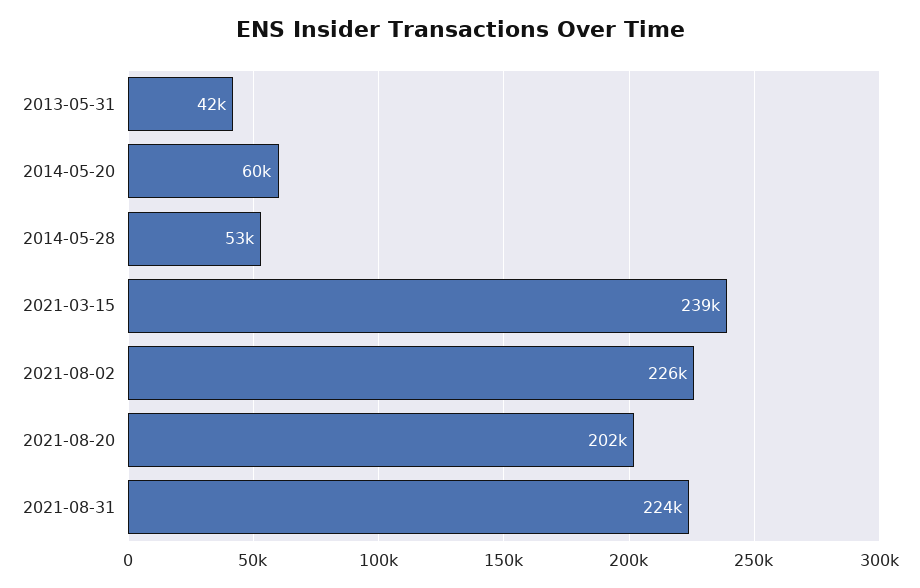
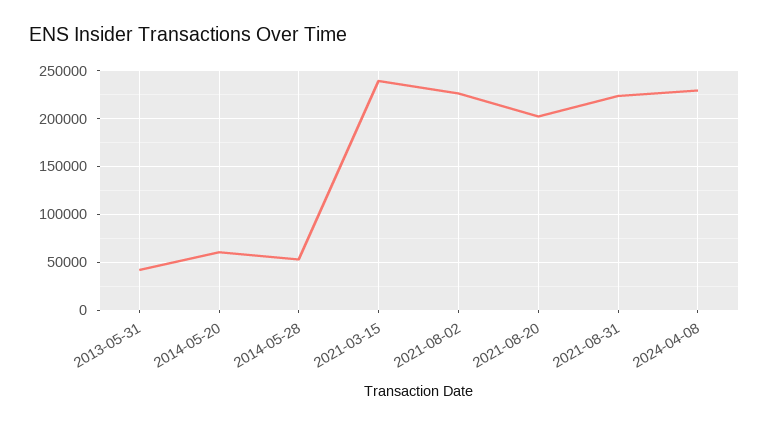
2024-04-08: none -> 230000

